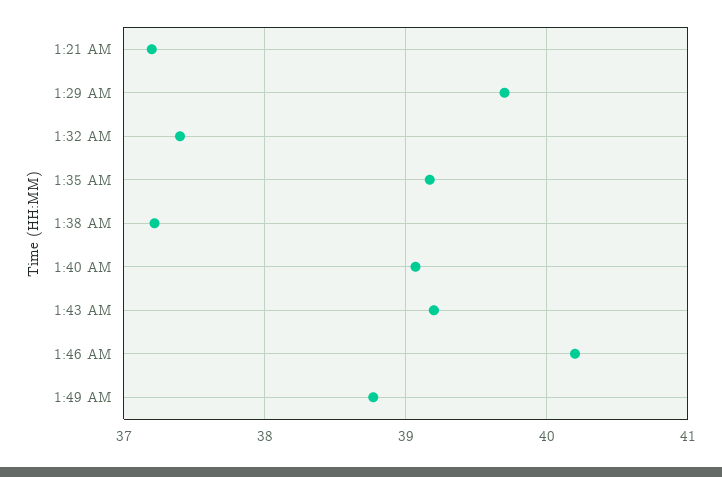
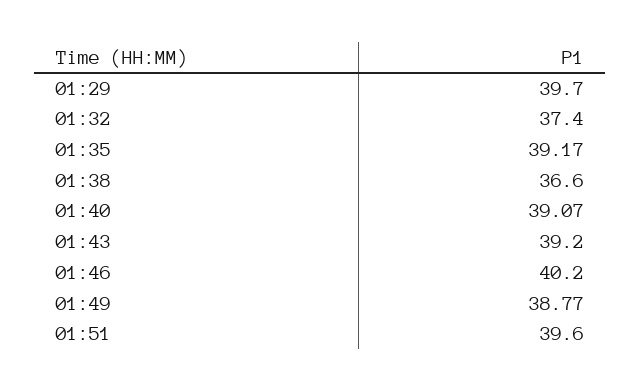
1:21 AM: 37.2 -> none
1:38 AM: 37.2 -> 36.6
01:51: none -> 39.6

